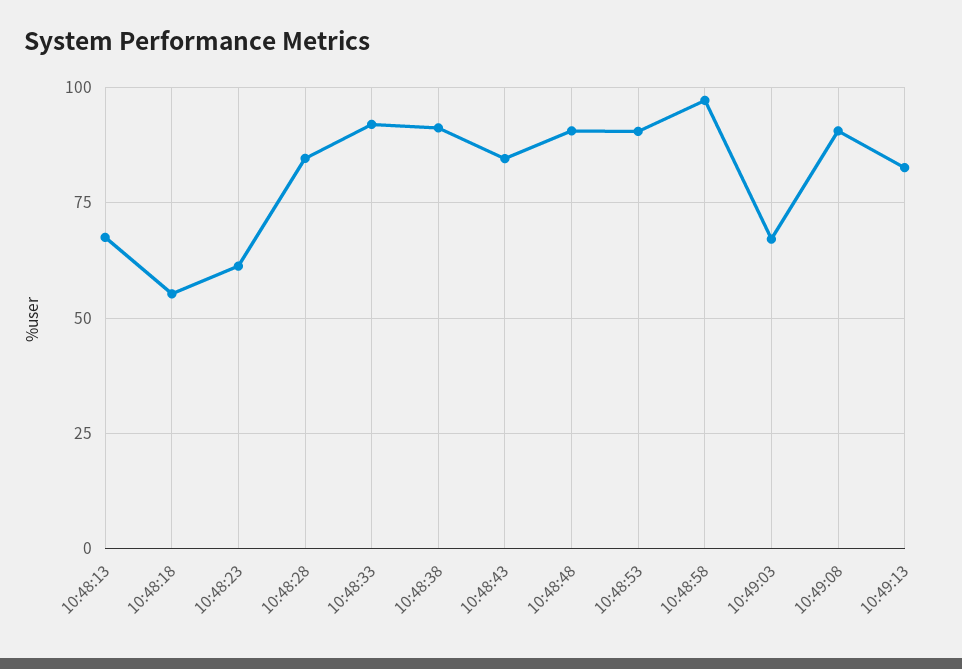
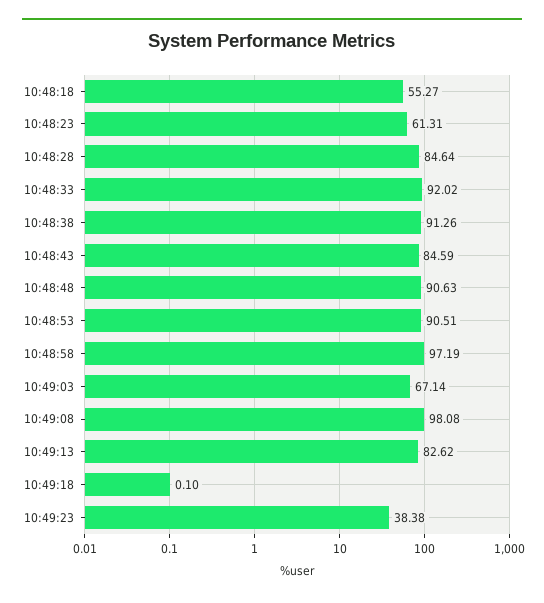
10:48:13: 67.5 -> none
10:49:08: 90 -> 98.08
10:49:18: none -> 0.1
10:49:23: none -> 38.38

